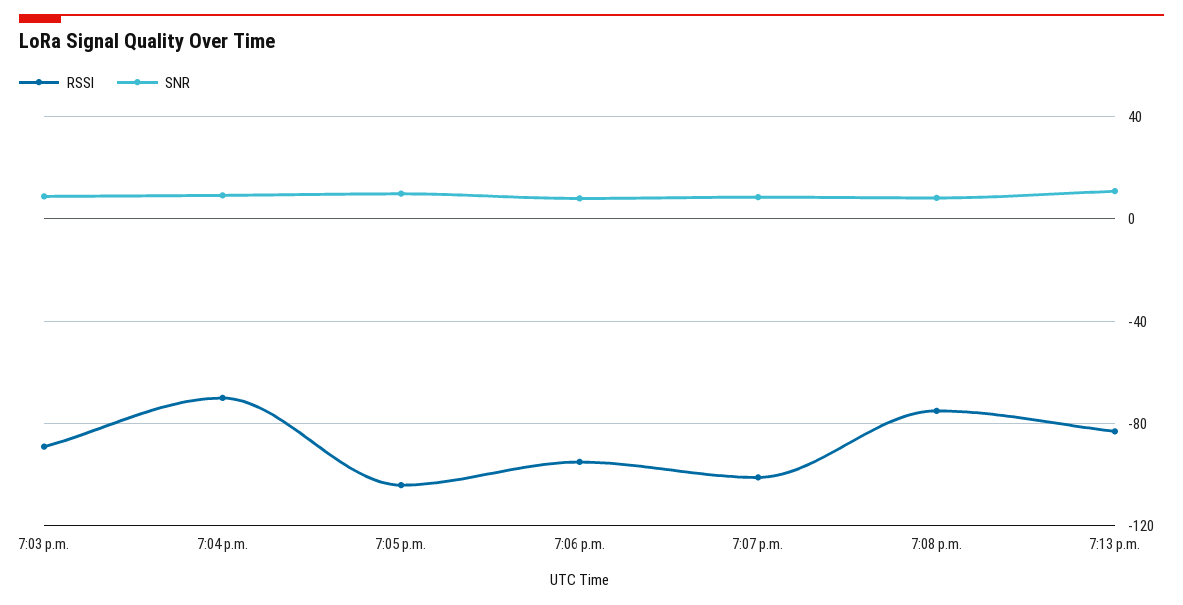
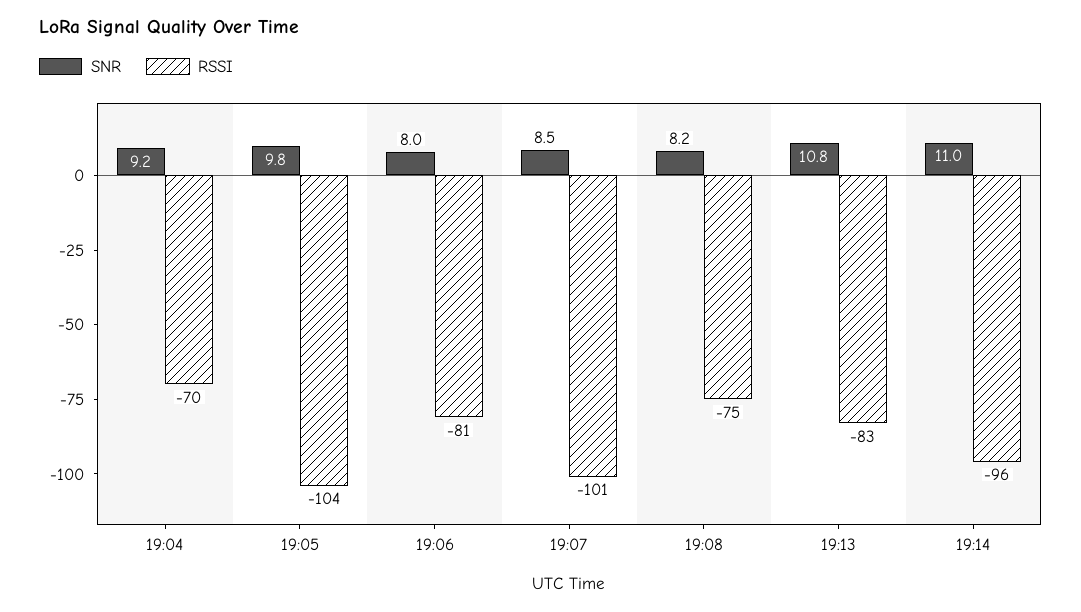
RSSI, 7:03 p.m.: -90 -> none
SNR, 7:03 p.m.: 10 -> none
RSSI, 7:06 p.m.: -95 -> -81
SNR, 19:14: none -> 11
RSSI, 19:14: none -> -96

